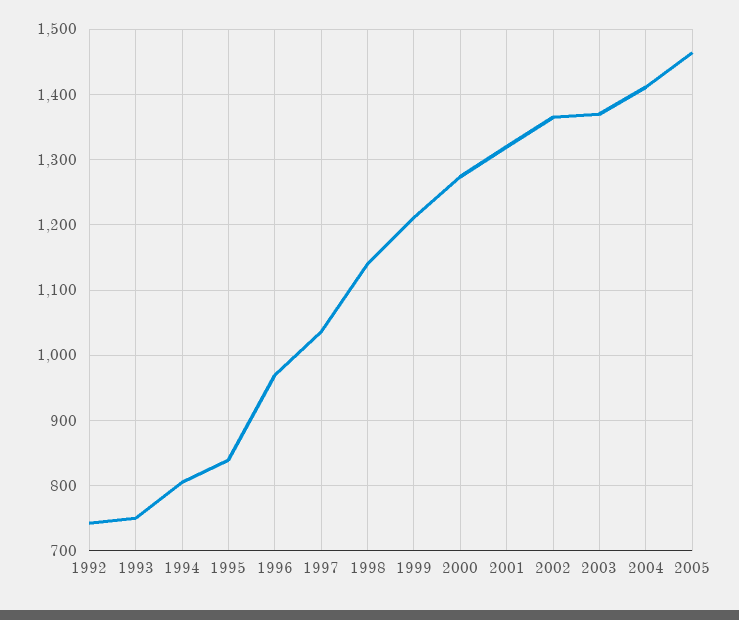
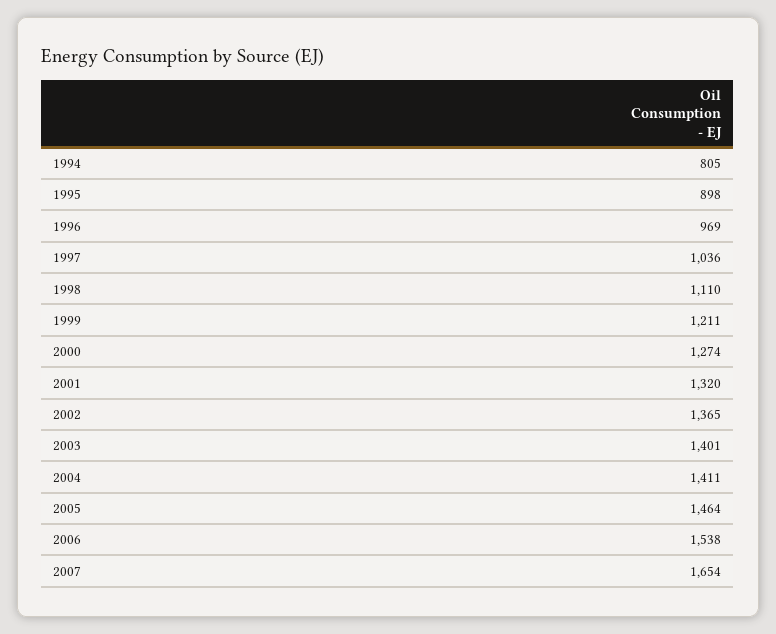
1992: 740 -> none
1993: 750 -> none
1995: 840 -> 898
1998: 1140 -> 1110
2003: 1370 -> 1401
2006: none -> 1538
2007: none -> 1654

